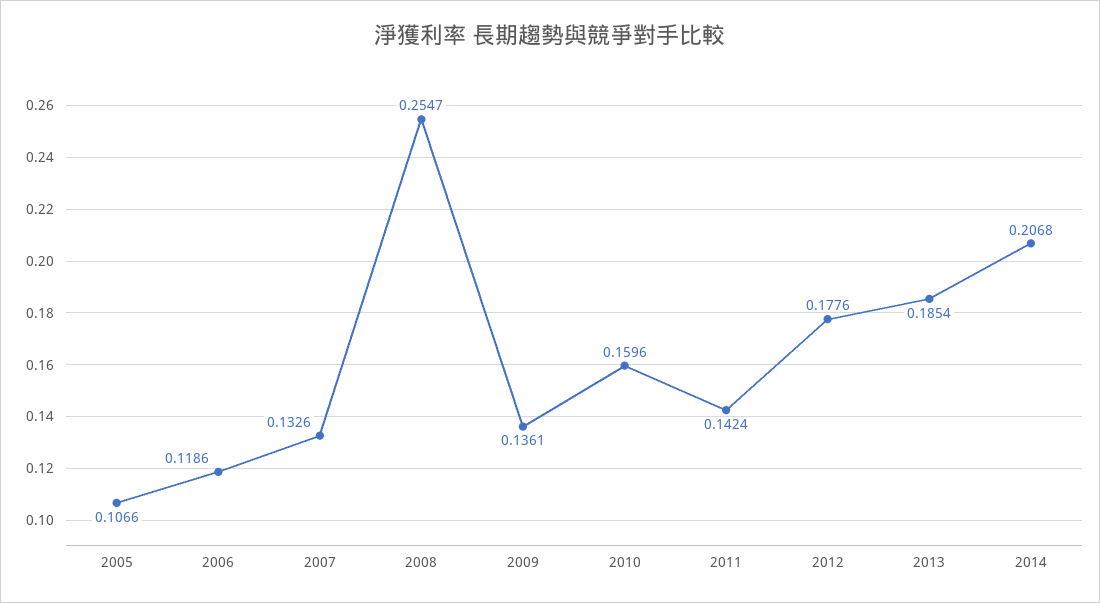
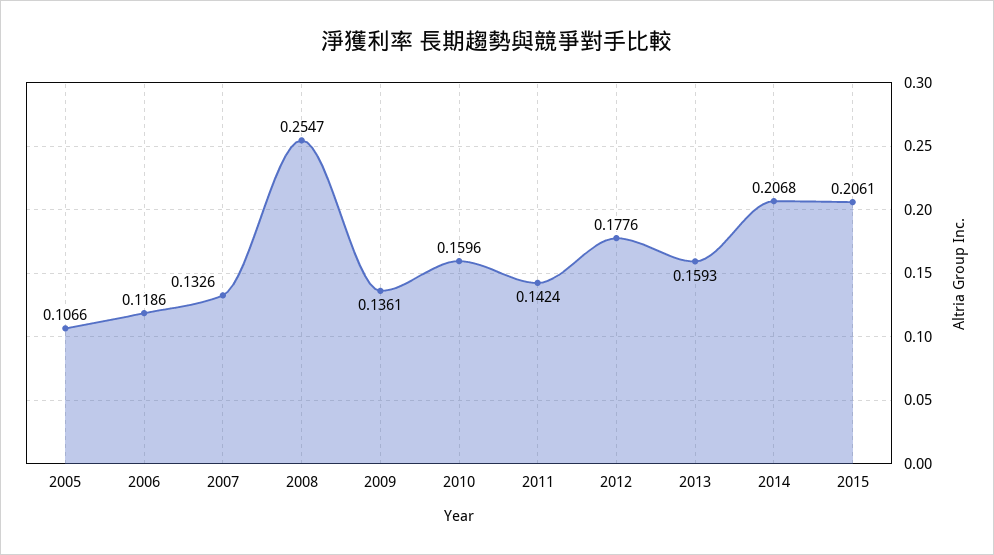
2013: 0.1854 -> 0.1593
2015: none -> 0.2061

